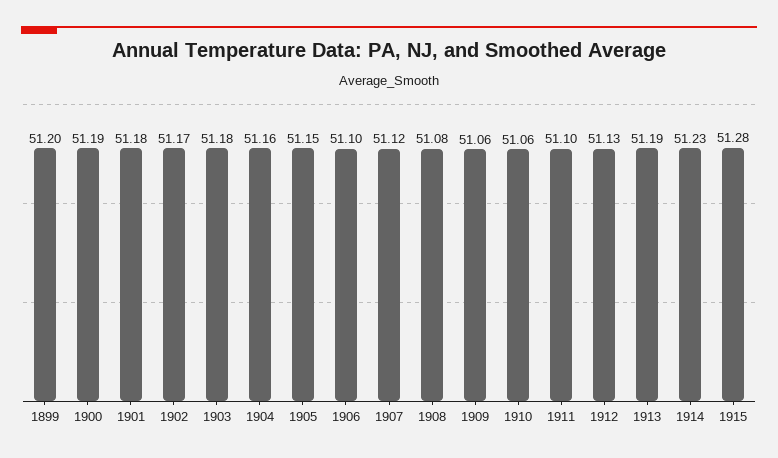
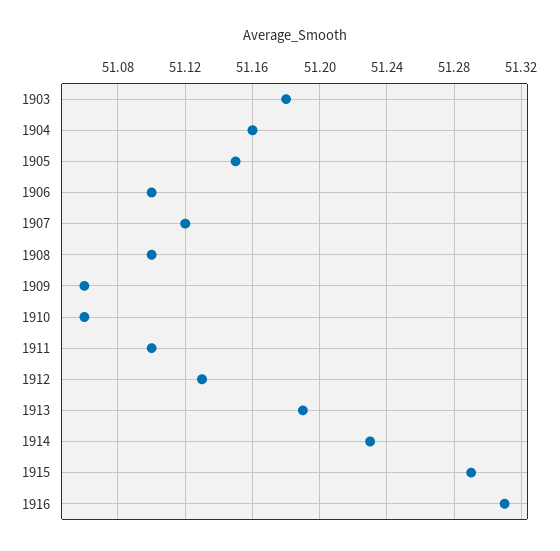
1899: 51.2 -> none
1900: 51.19 -> none
1901: 51.18 -> none
1902: 51.17 -> none
1908: 51.08 -> 51.1
1915: 51.28 -> 51.29
1916: none -> 51.31

